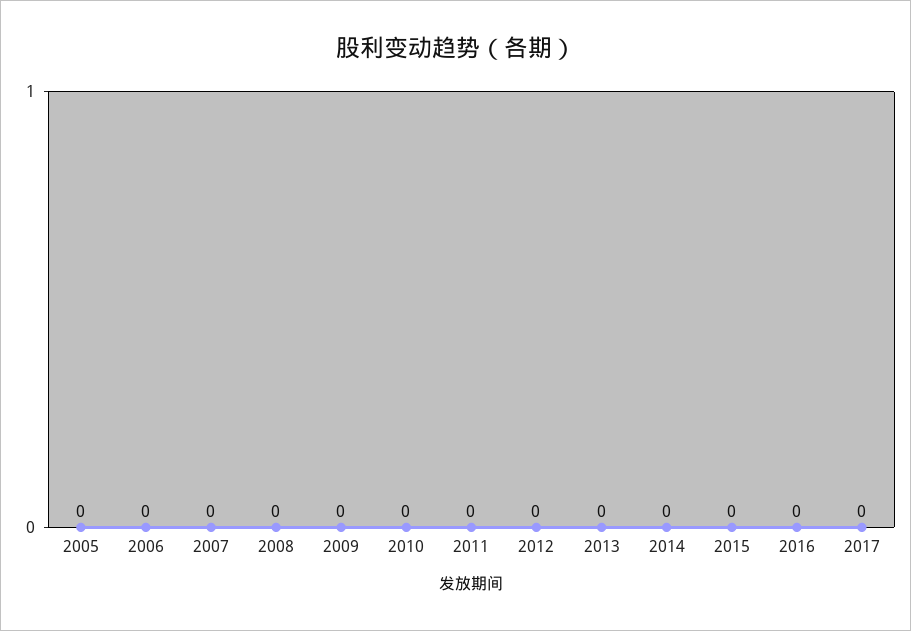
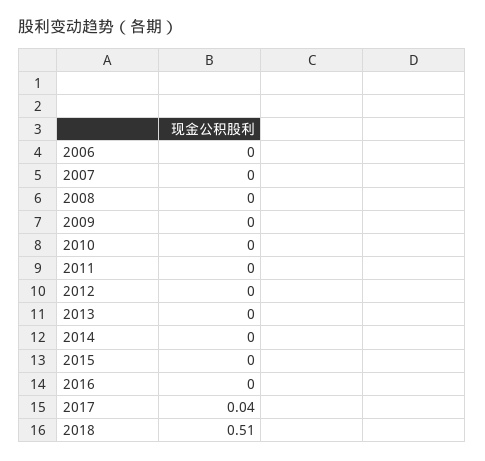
2005: 0 -> none
2017: 0 -> 0.04
2018: none -> 0.51

